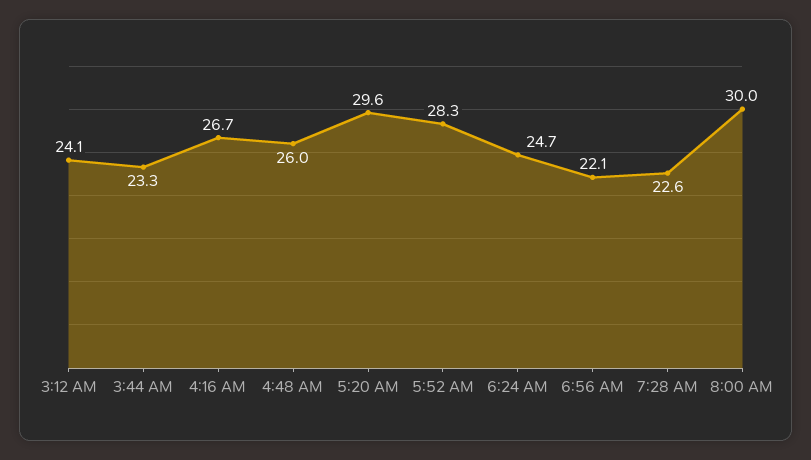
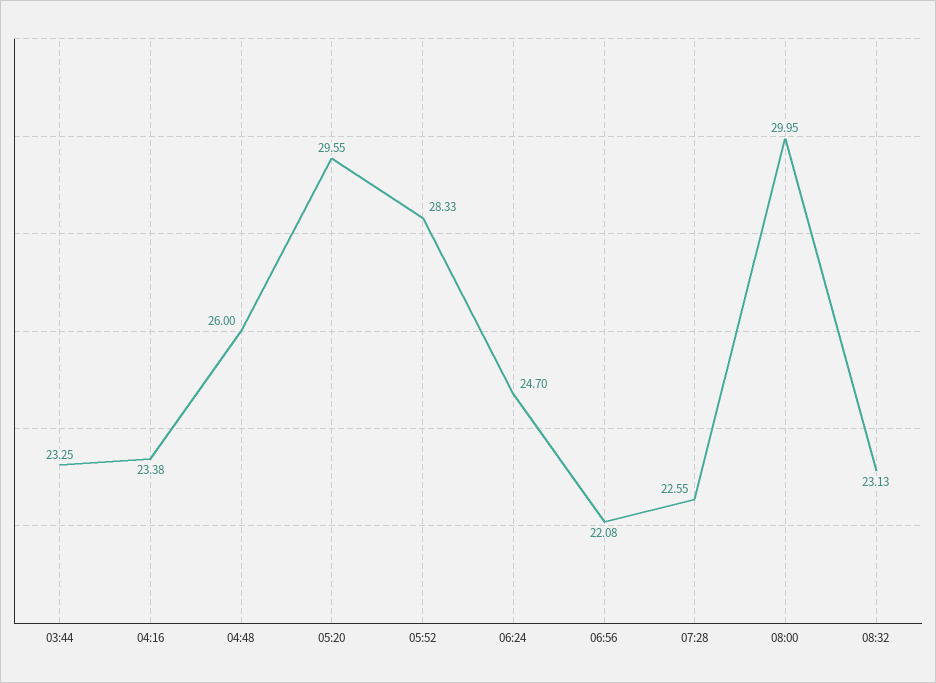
3:12 AM: 24.1 -> none
4:16 AM: 26.7 -> 23.38
08:32: none -> 23.13

